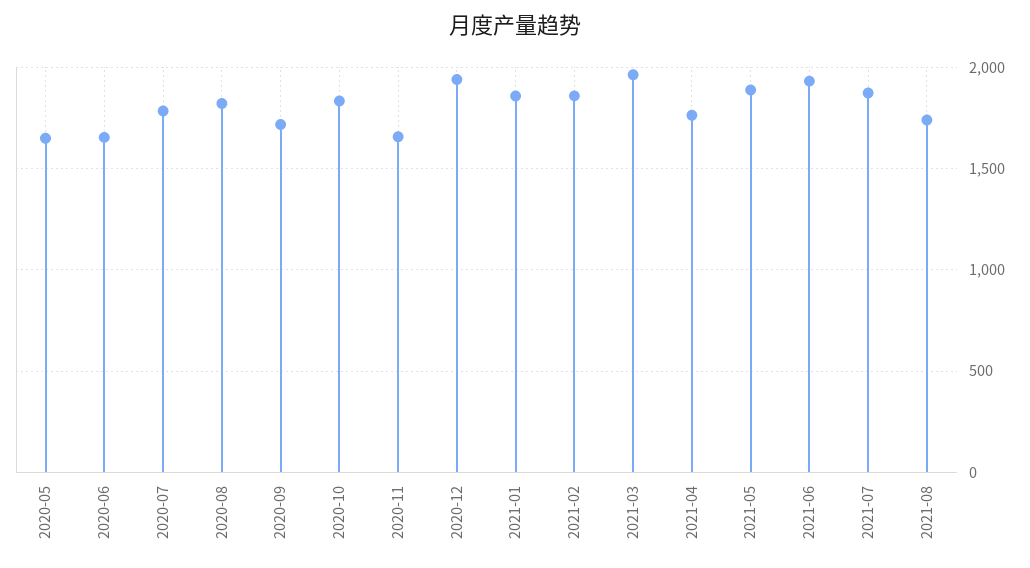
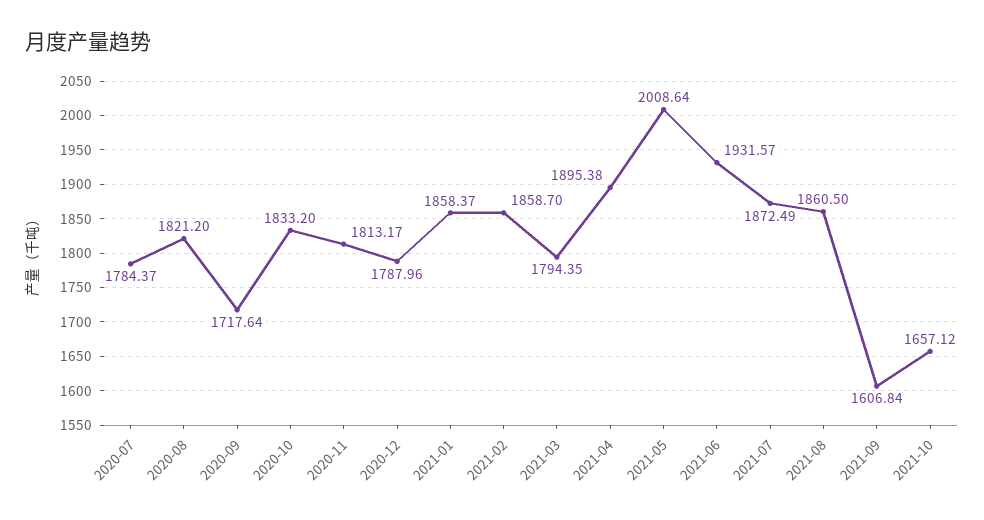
2020-05: 1650 -> none
2020-06: 1650 -> none
2020-11: 1650 -> 1813.17
2020-12: 1950 -> 1787.96
2021-03: 1950 -> 1794.35
2021-04: 1750 -> 1895.38
2021-05: 1900 -> 2008.64
2021-08: 1750 -> 1860.5
2021-09: none -> 1606.84
2021-10: none -> 1657.12

